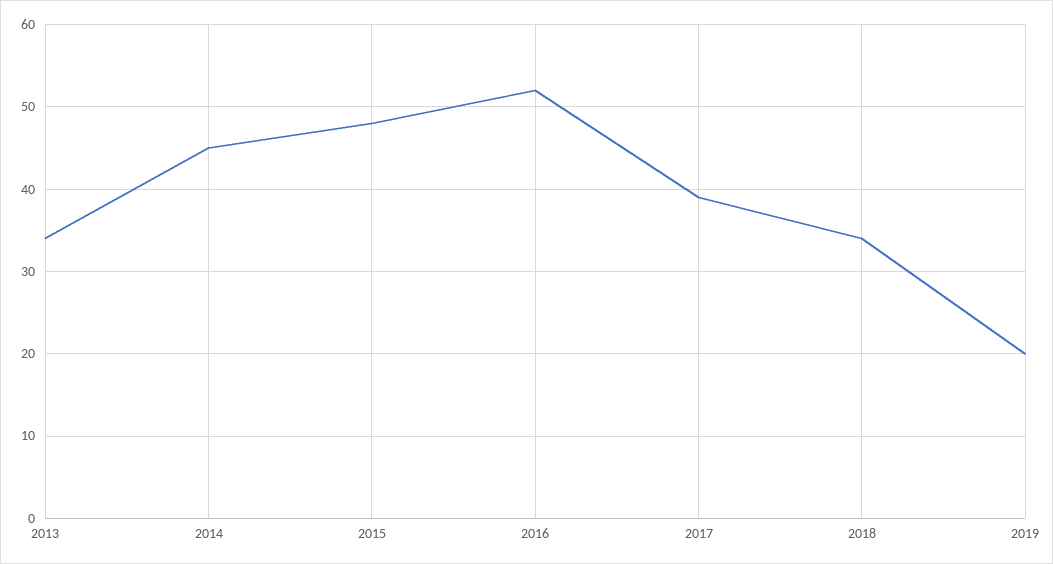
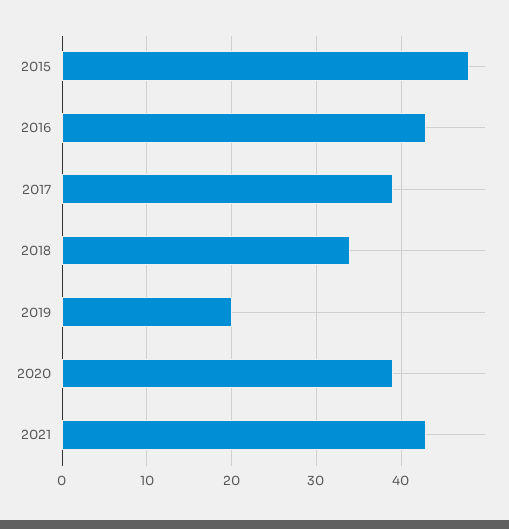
2013: 34 -> none
2014: 45 -> none
2016: 52 -> 43
2020: none -> 39
2021: none -> 43

